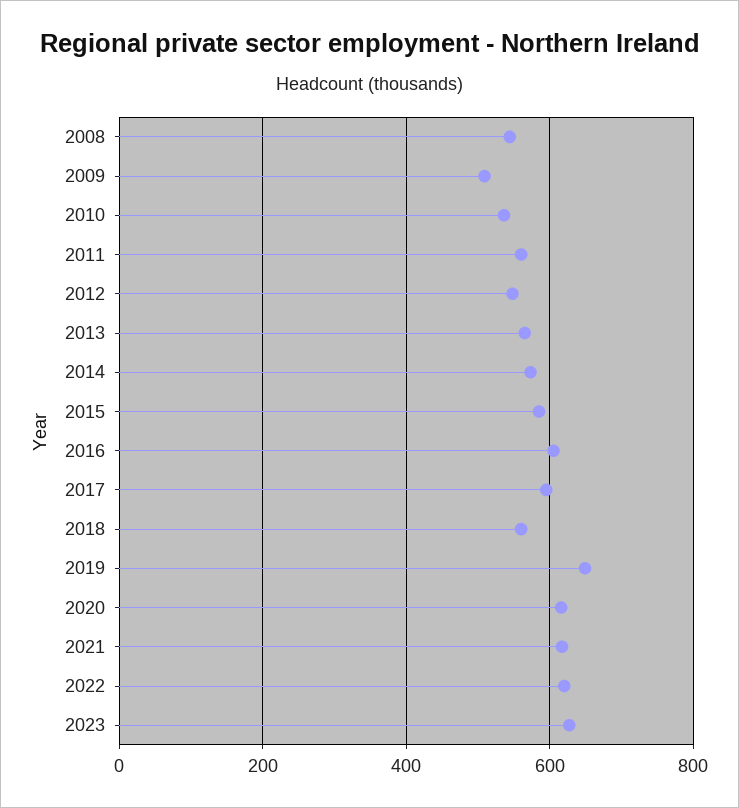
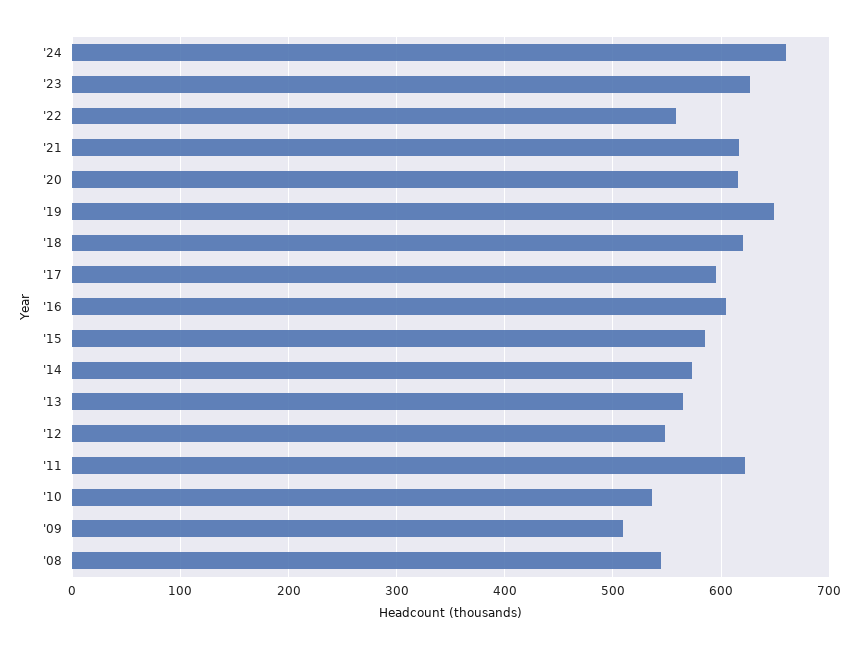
2011: 560 -> 620
2018: 560 -> 620
2022: 620 -> 560
'24: none -> 660

